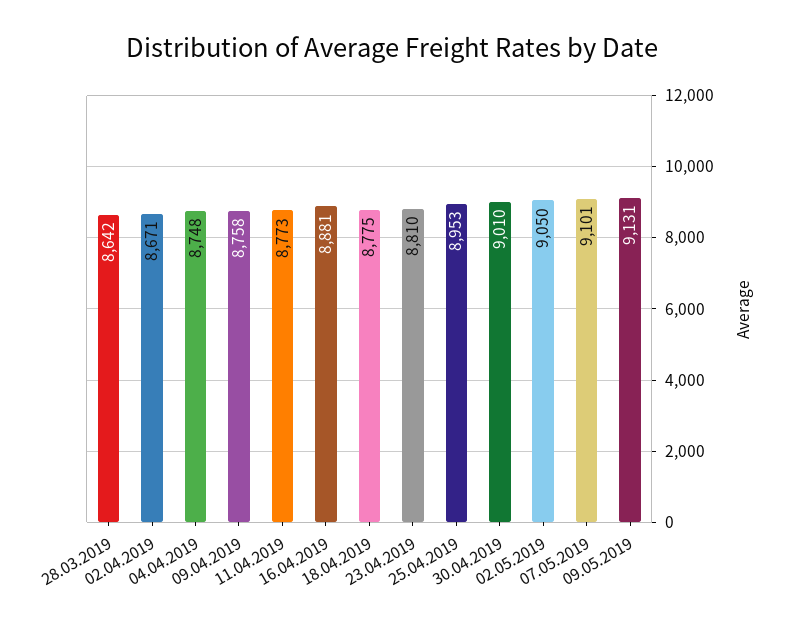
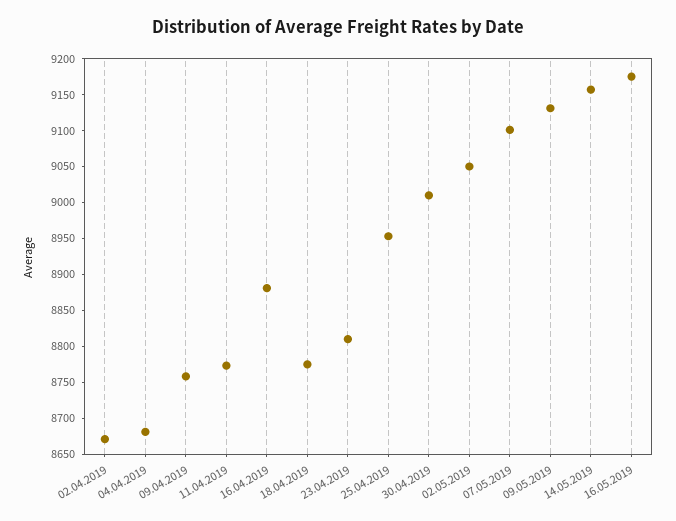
28.03.2019: 8642 -> none
04.04.2019: 8748 -> 8675
14.05.2019: none -> 9150
16.05.2019: none -> 9175

